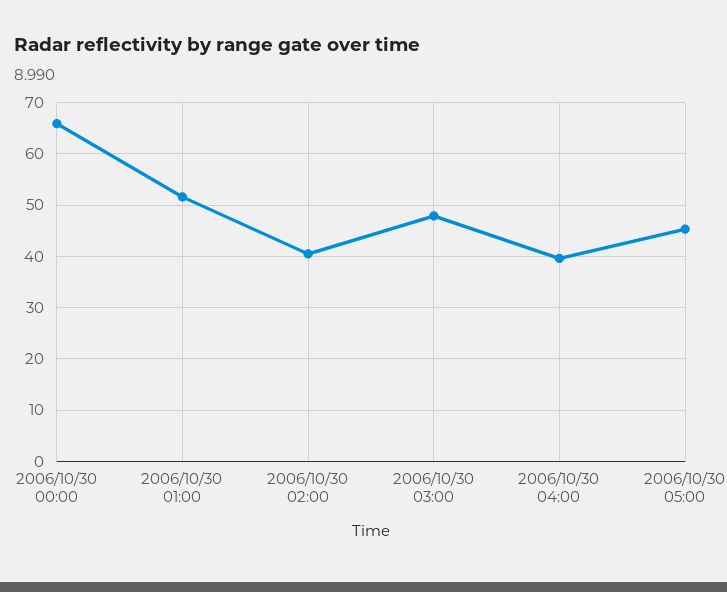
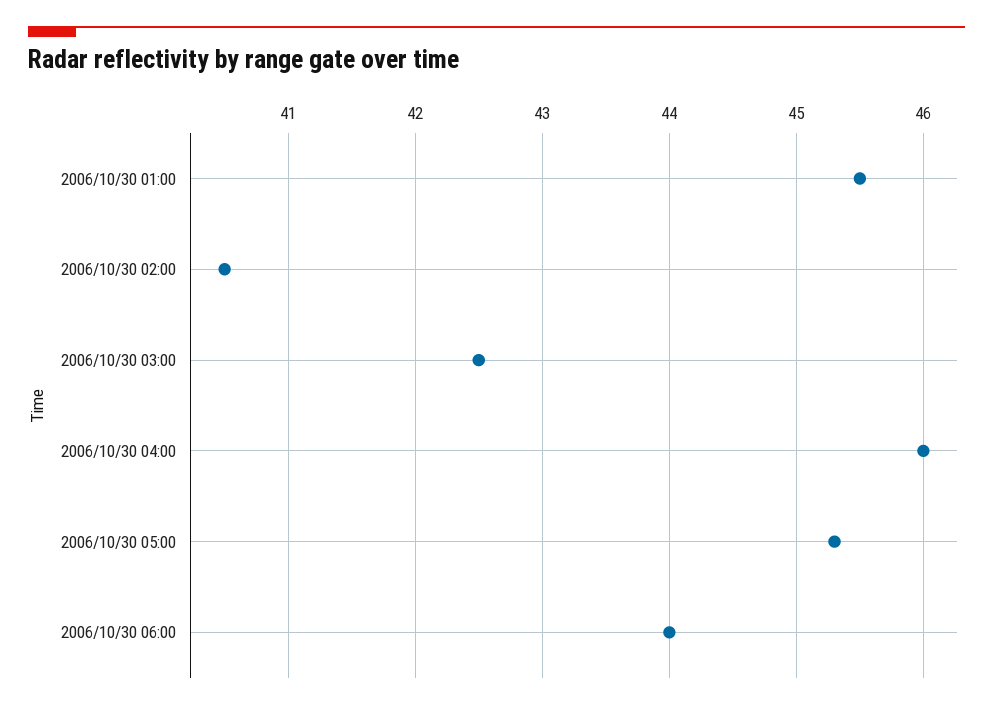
2006/10/30 00:00: 66 -> none
2006/10/30 01:00: 52 -> 45.5
2006/10/30 03:00: 48 -> 42.5
2006/10/30 04:00: 40 -> 46
2006/10/30 06:00: none -> 44

